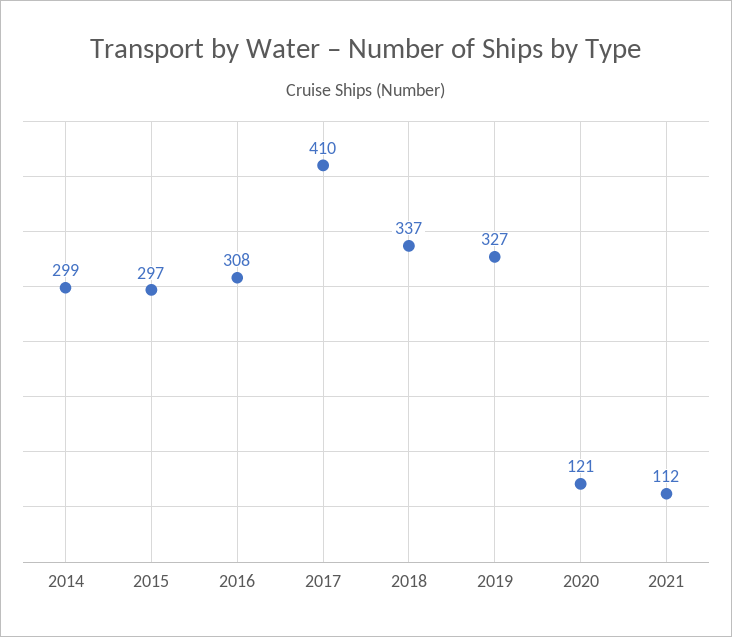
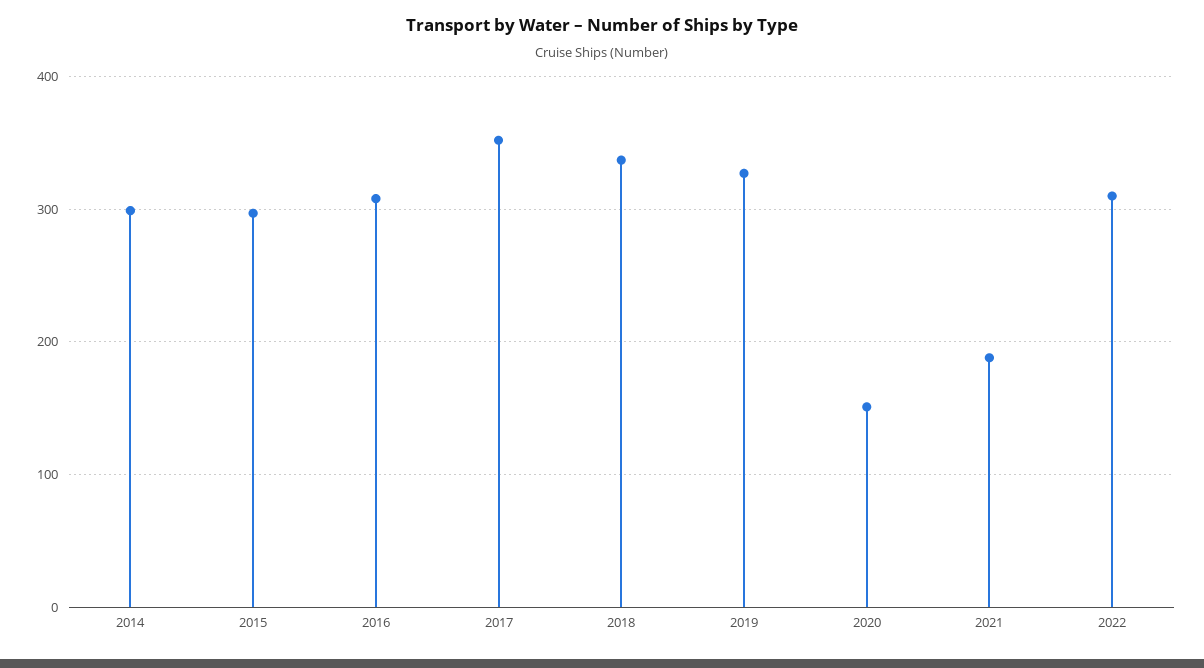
2017: 410 -> 350
2020: 121 -> 150
2021: 112 -> 190
2022: none -> 310

